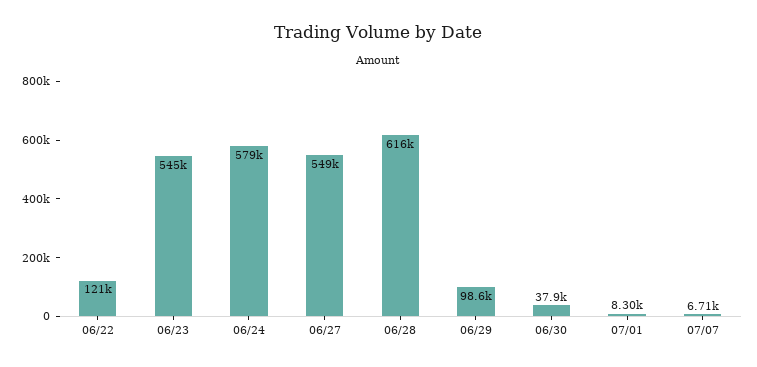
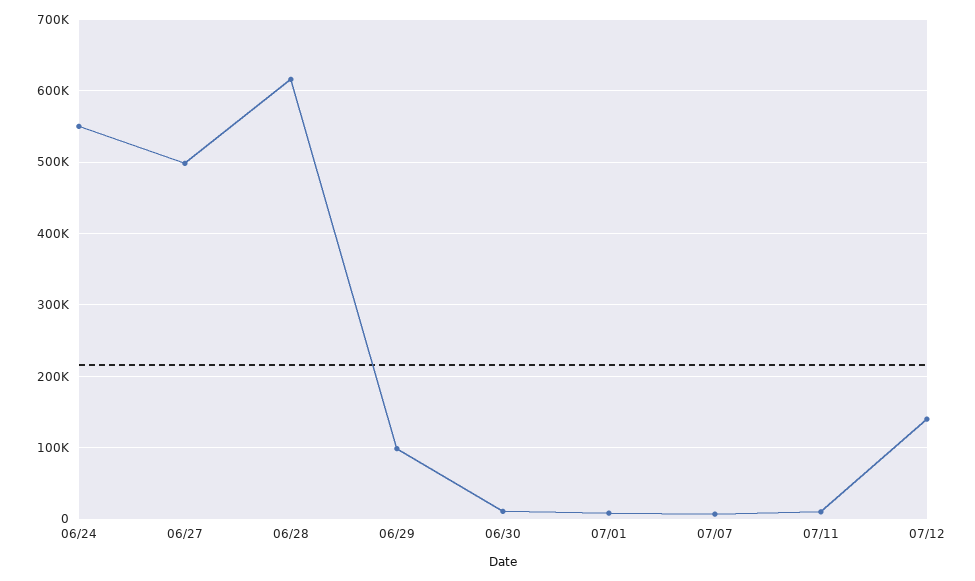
06/22: 121000 -> none
06/23: 545000 -> none
06/24: 579000 -> 550000
06/27: 549000 -> 500000
06/30: 37900 -> 10000
07/11: none -> 10000
07/12: none -> 140000

